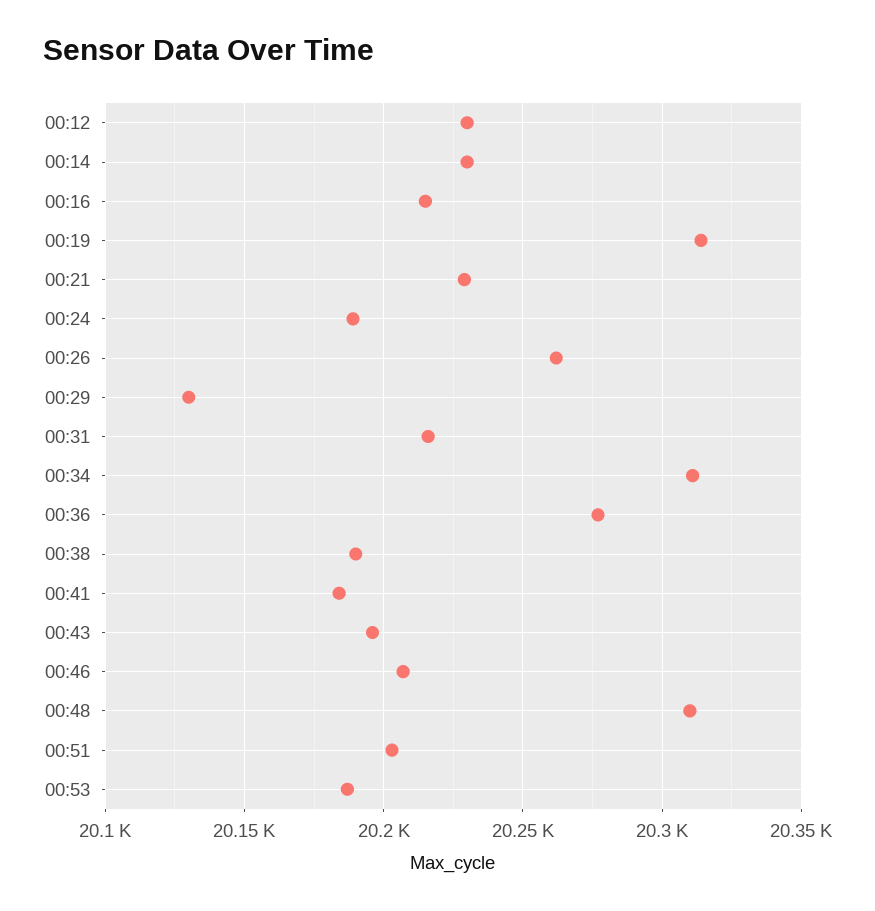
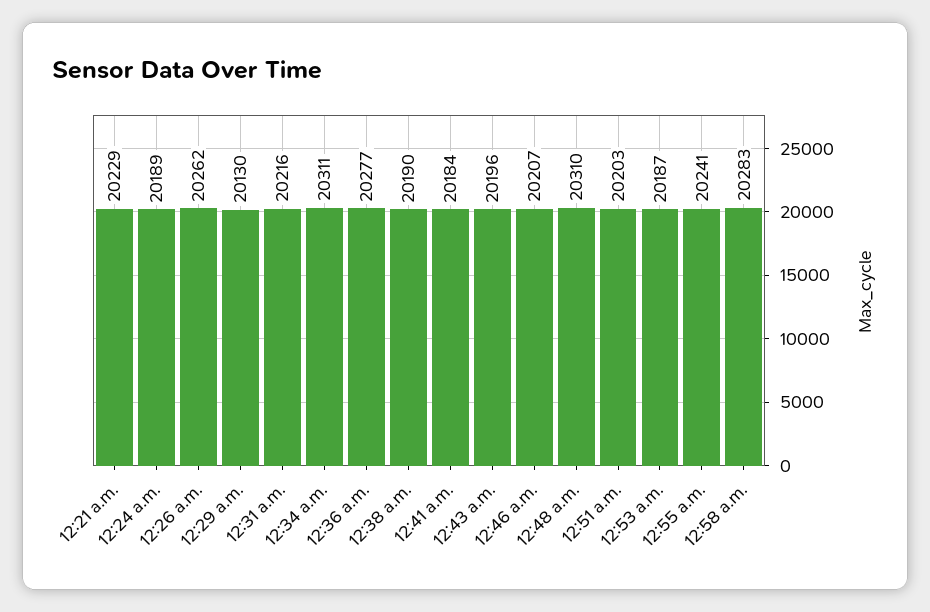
00:12: 20230 -> none
00:14: 20230 -> none
00:16: 20215 -> none
00:19: 20315 -> none
12:55 a.m.: none -> 20241
12:58 a.m.: none -> 20283

